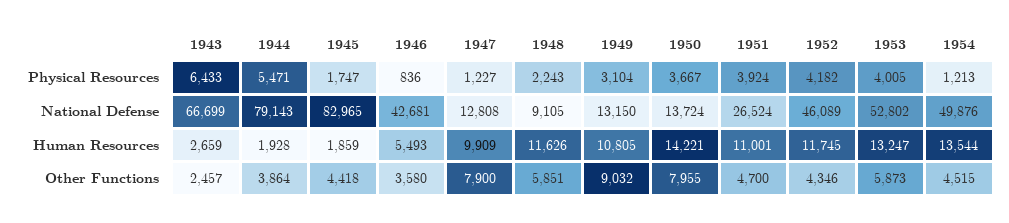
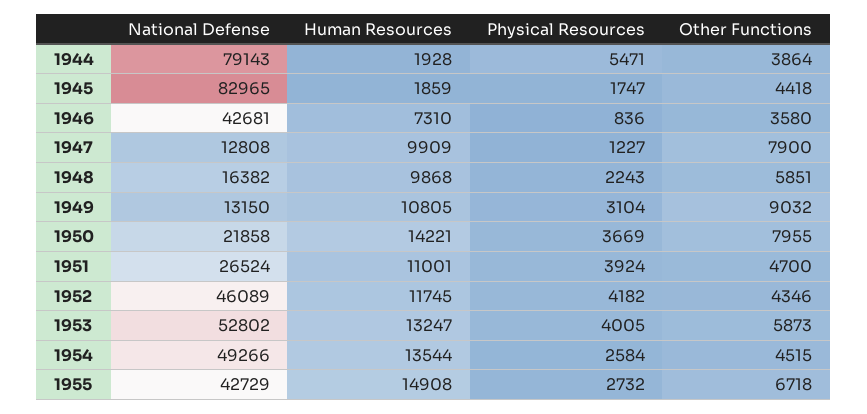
1943, Physical Resources: 6433 -> none
1950, Physical Resources: 3667 -> 3669
1954, Physical Resources: 1213 -> 2584
1943, National Defense: 66699 -> none
1948, National Defense: 9105 -> 16382
1950, National Defense: 13724 -> 21858
1954, National Defense: 49876 -> 49266
1943, Human Resources: 2659 -> none
1946, Human Resources: 5493 -> 7310
1948, Human Resources: 11626 -> 9868
1943, Other Functions: 2457 -> none
1955, National Defense: none -> 42729
1955, Human Resources: none -> 14908
1955, Physical Resources: none -> 2732
1955, Other Functions: none -> 6718

